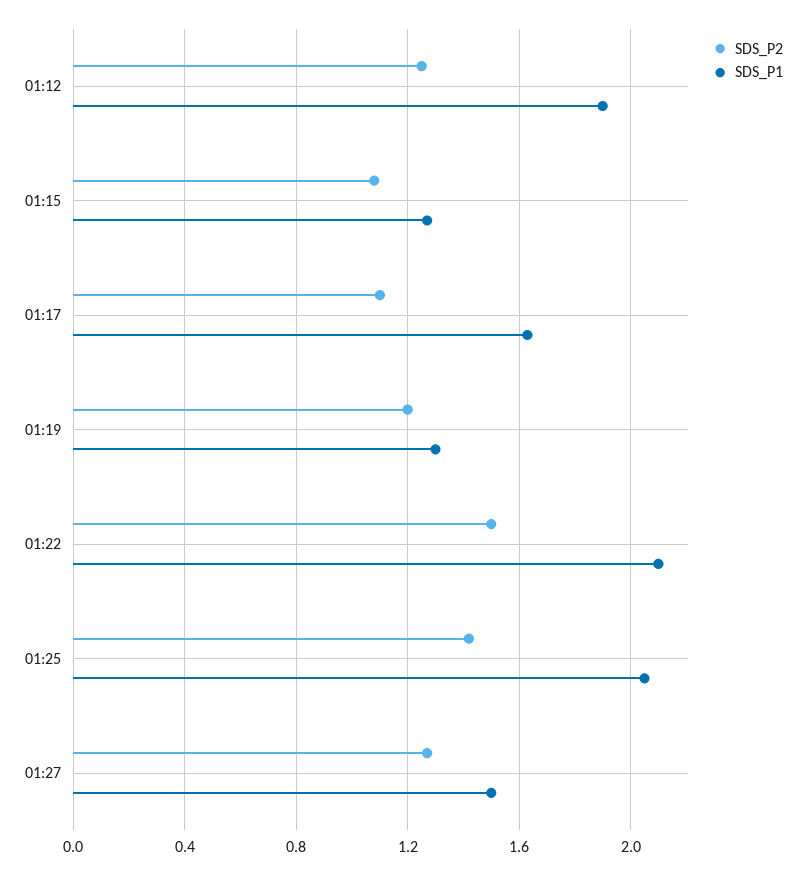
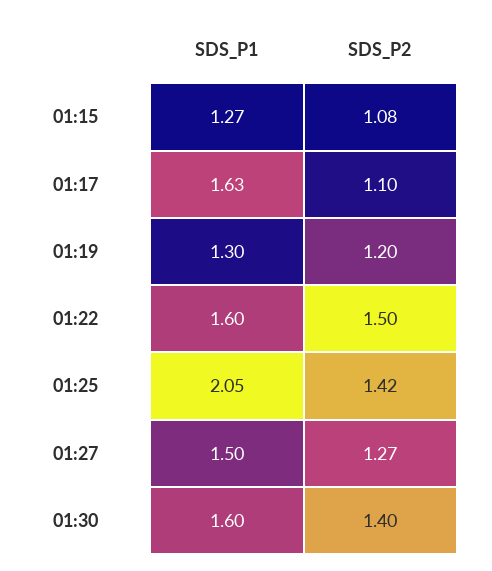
SDS_P2, 01:12: 1.25 -> none
SDS_P1, 01:12: 1.9 -> none
SDS_P1, 01:22: 2.1 -> 1.6
SDS_P1, 01:30: none -> 1.6
SDS_P2, 01:30: none -> 1.4

